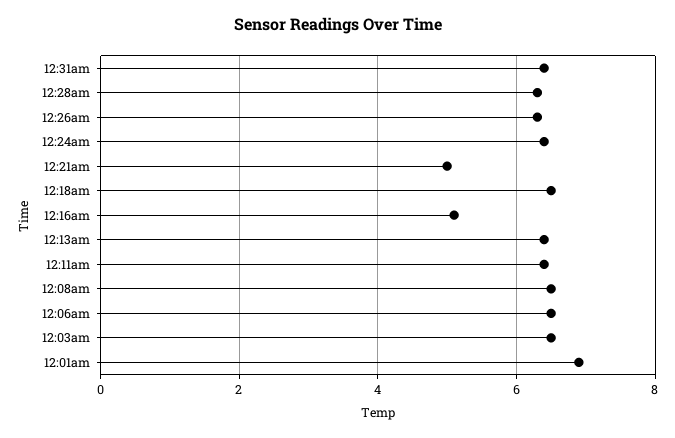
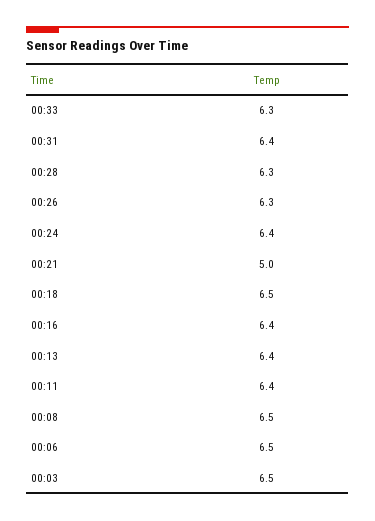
12:16am: 5 -> 6.4
12:01am: 7 -> none
00:33: none -> 6.3

